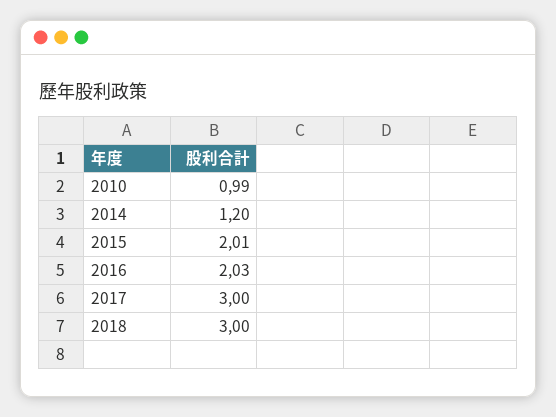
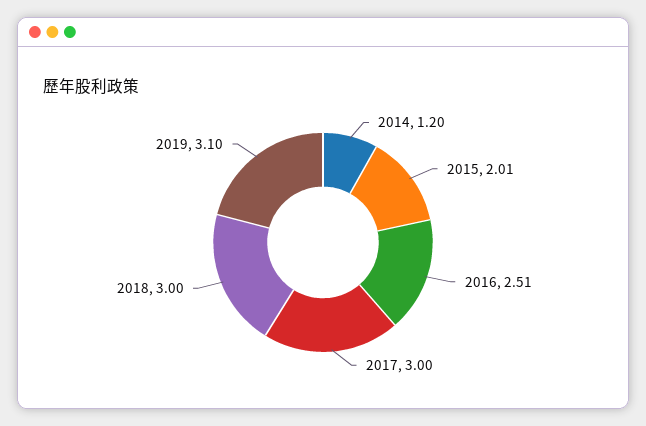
2010: 0.99 -> none
2016: 2.03 -> 2.51
2019: none -> 3.1

